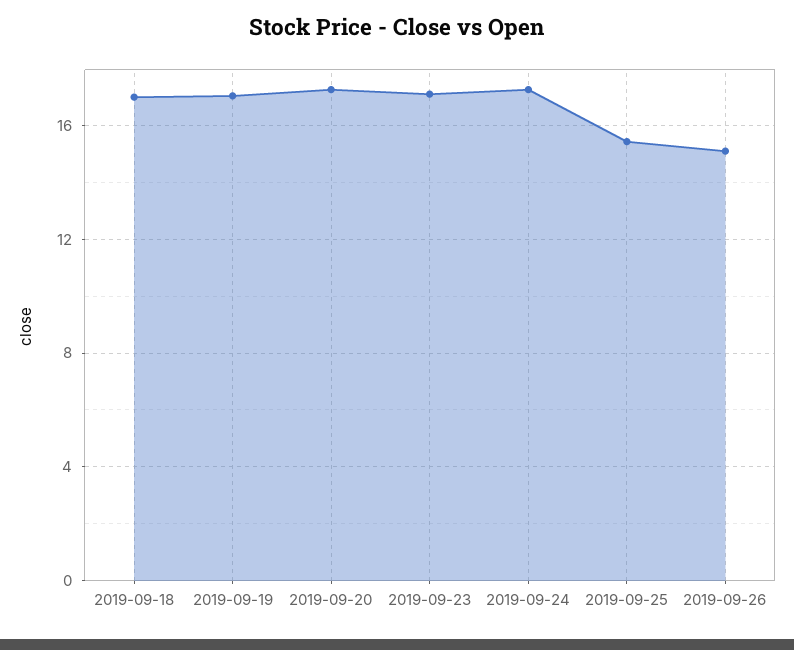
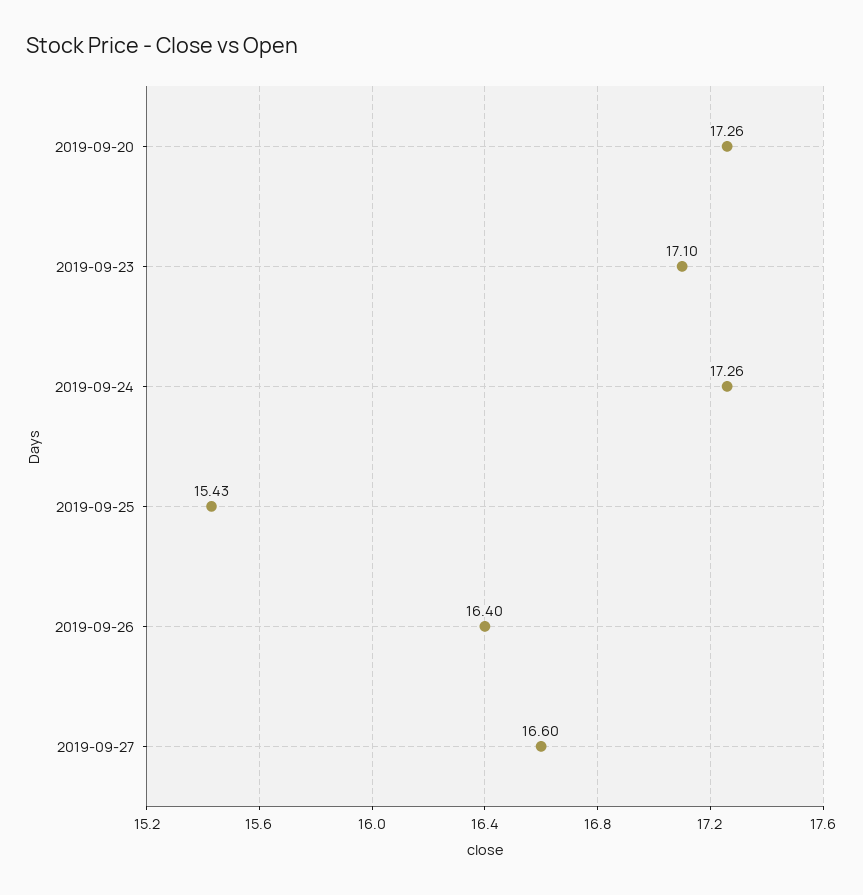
2019-09-18: 17 -> none
2019-09-19: 17 -> none
2019-09-26: 15 -> 16.4
2019-09-27: none -> 16.6

